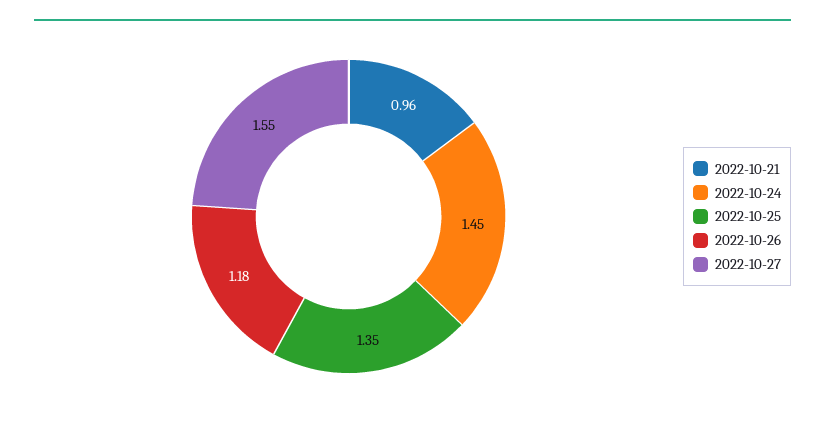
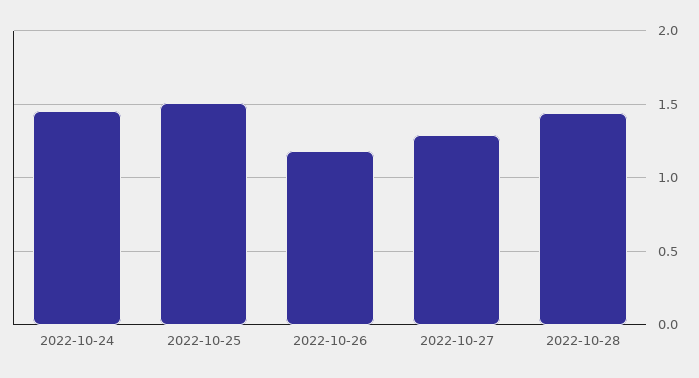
2022-10-21: 0.96 -> none
2022-10-25: 1.35 -> 1.5
2022-10-27: 1.55 -> 1.3
2022-10-28: none -> 1.45

